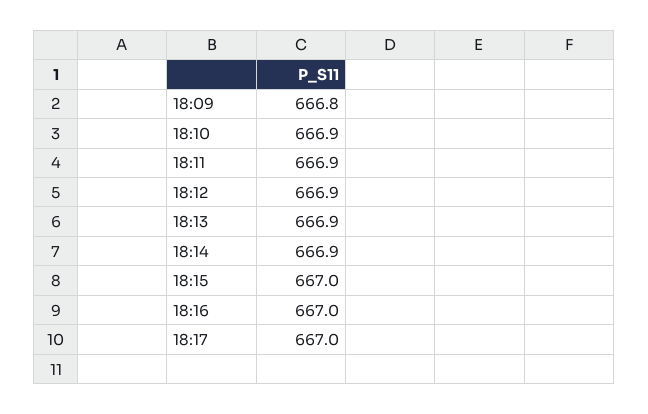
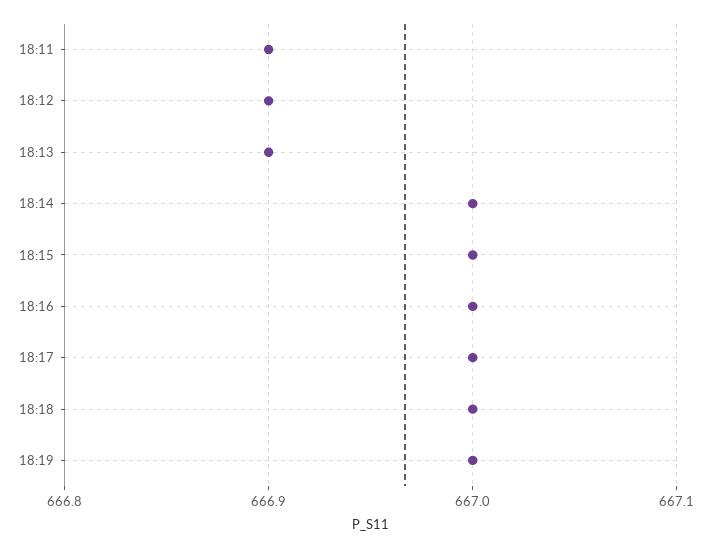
18:09: 666.8 -> none
18:10: 666.9 -> none
18:14: 666.9 -> 667
18:18: none -> 667
18:19: none -> 667

